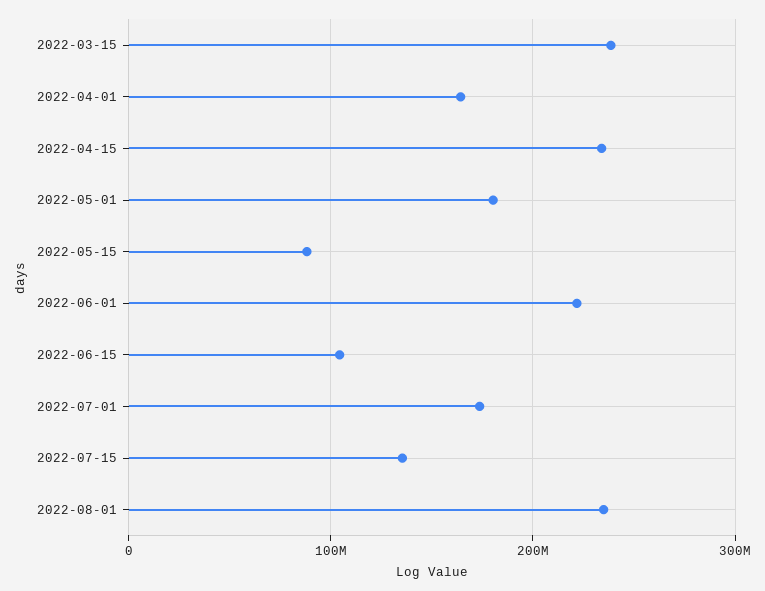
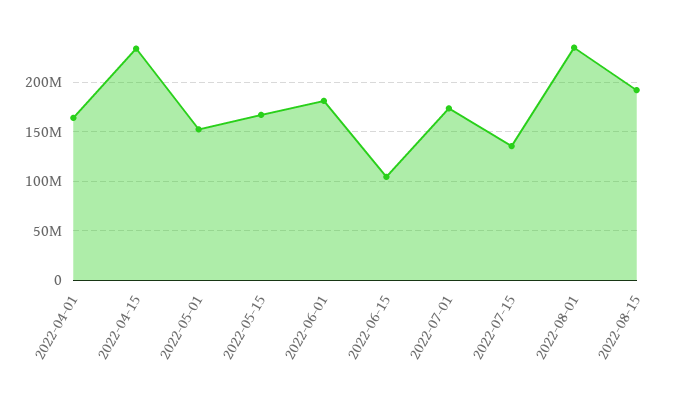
2022-03-15: 240000000 -> none
2022-05-01: 180000000 -> 150000000
2022-05-15: 90000000 -> 170000000
2022-06-01: 220000000 -> 180000000
2022-08-15: none -> 190000000

